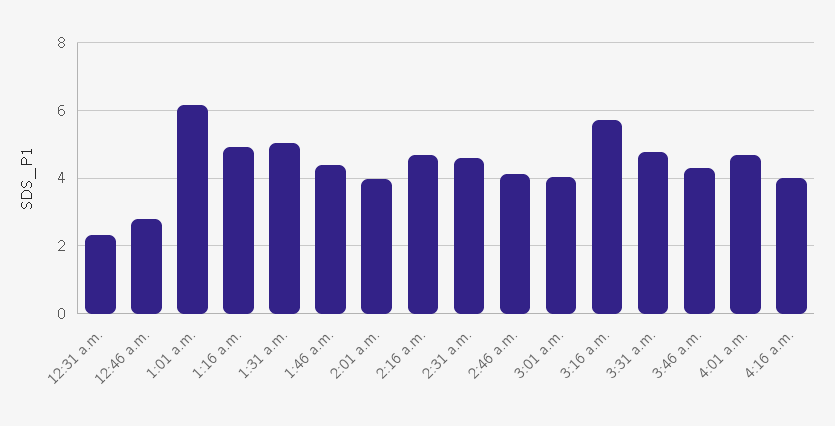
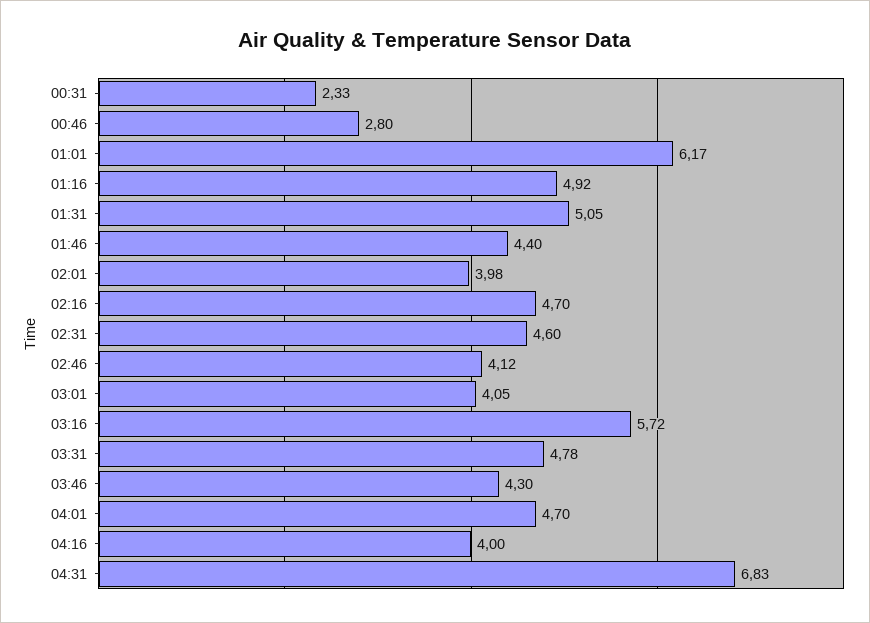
04:31: none -> 6.83

